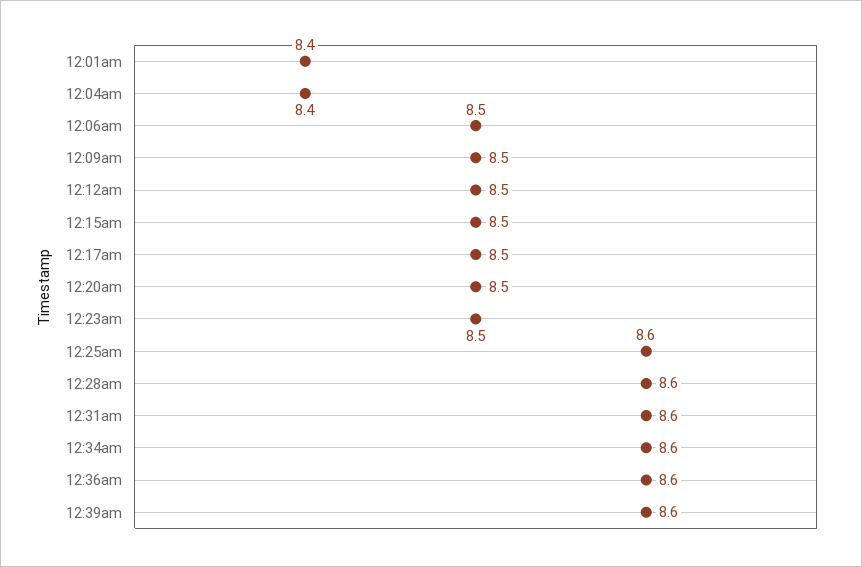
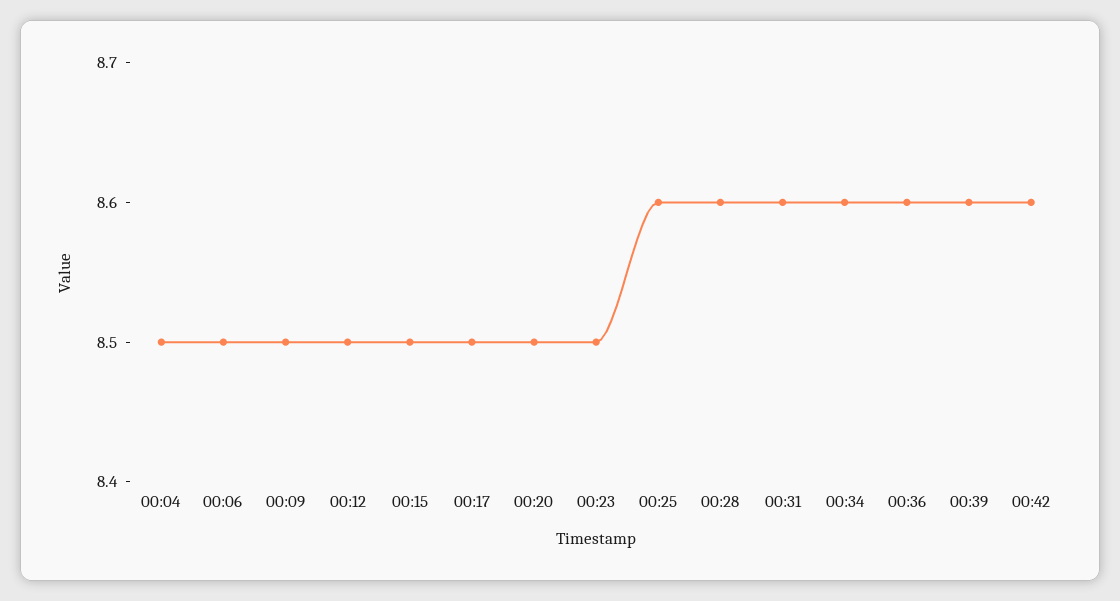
12:01am: 8.4 -> none
12:04am: 8.4 -> 8.5
00:42: none -> 8.6

